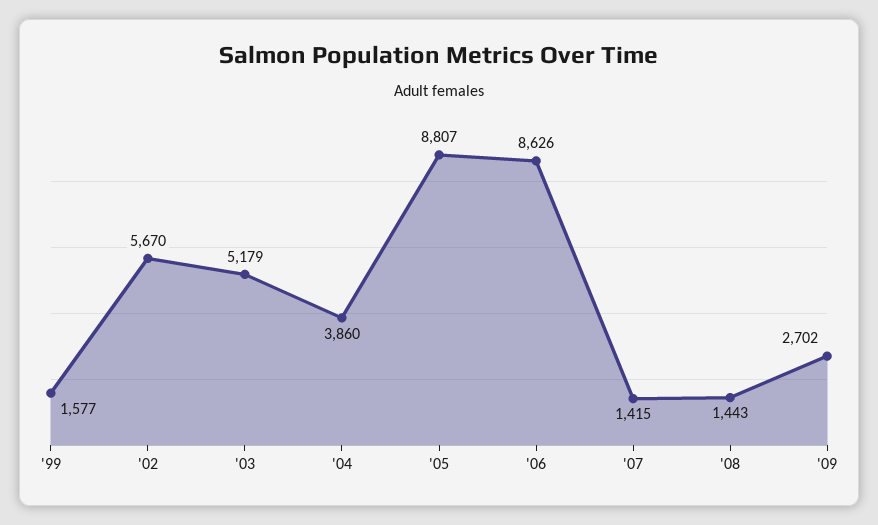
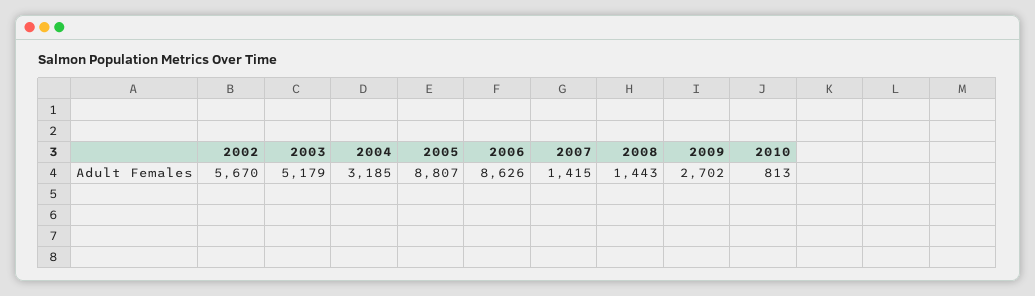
'99: 1577 -> none
'04: 3860 -> 3185
2010: none -> 813

